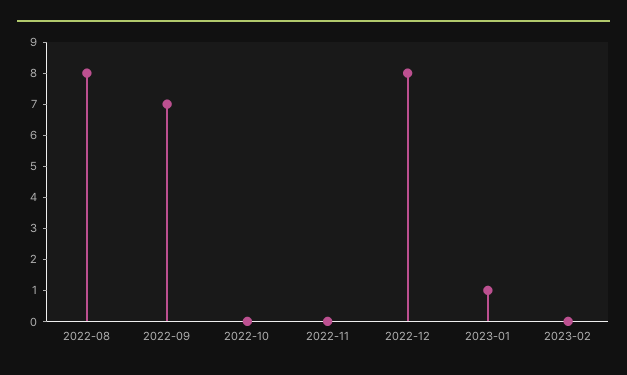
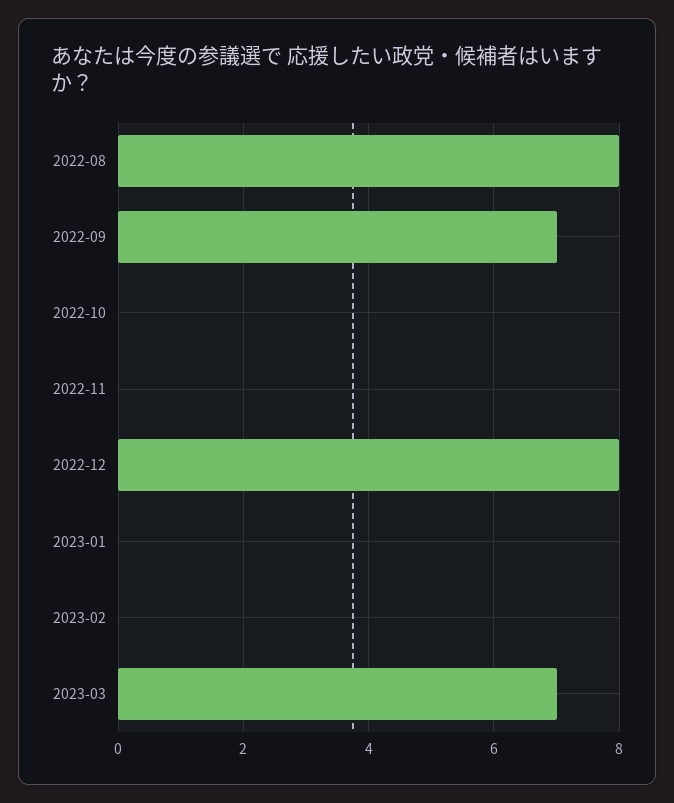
2023-01: 1 -> 0
2023-03: none -> 7

